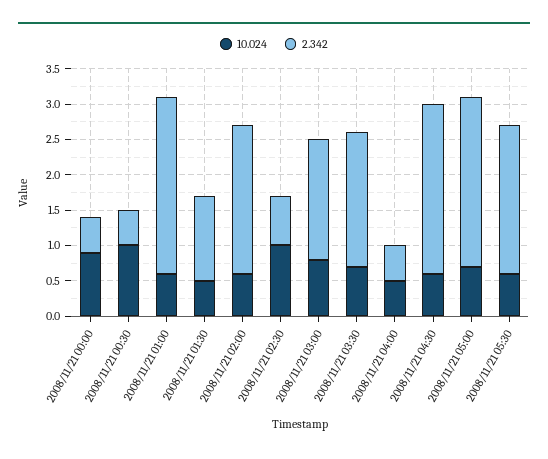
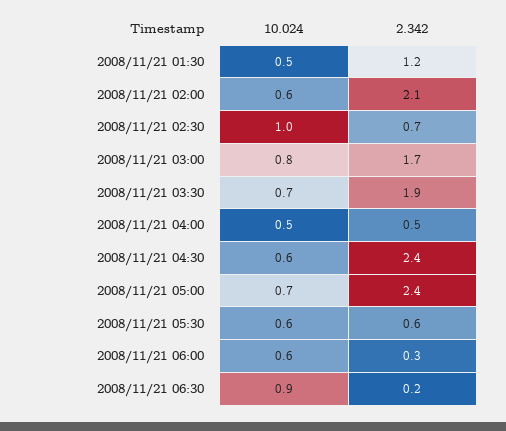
10.024, 2008/11/21 00:00: 1 -> none
2.342, 2008/11/21 00:00: 0.5 -> none
10.024, 2008/11/21 00:30: 1 -> none
2.342, 2008/11/21 00:30: 0.5 -> none
10.024, 2008/11/21 01:00: 0.5 -> none
2.342, 2008/11/21 01:00: 2.5 -> none
2.342, 2008/11/21 05:30: 2 -> 0.6
10.024, 2008/11/21 06:00: none -> 0.6
2.342, 2008/11/21 06:00: none -> 0.3
10.024, 2008/11/21 06:30: none -> 0.9
2.342, 2008/11/21 06:30: none -> 0.2

